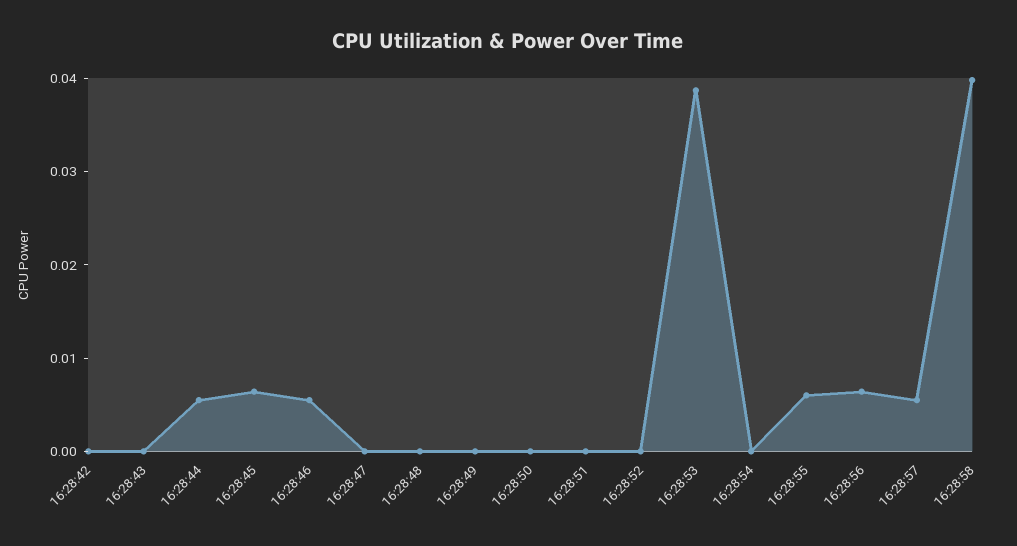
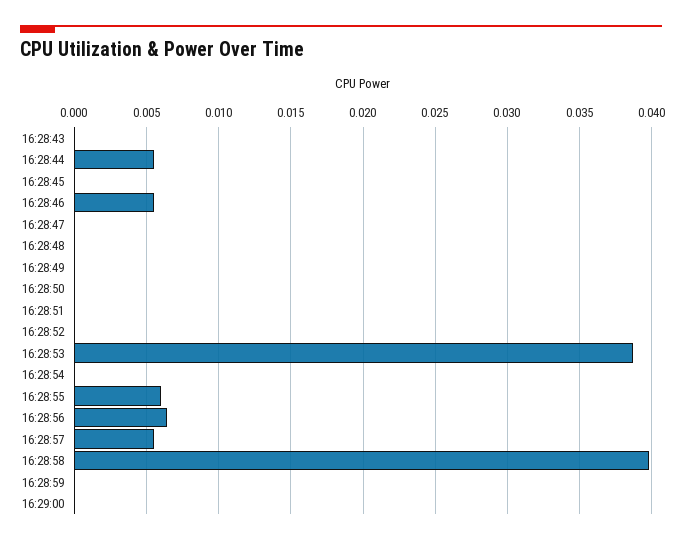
16:28:42: 0 -> none
16:28:45: 0.006 -> 0
16:28:59: none -> 0
16:29:00: none -> 0

